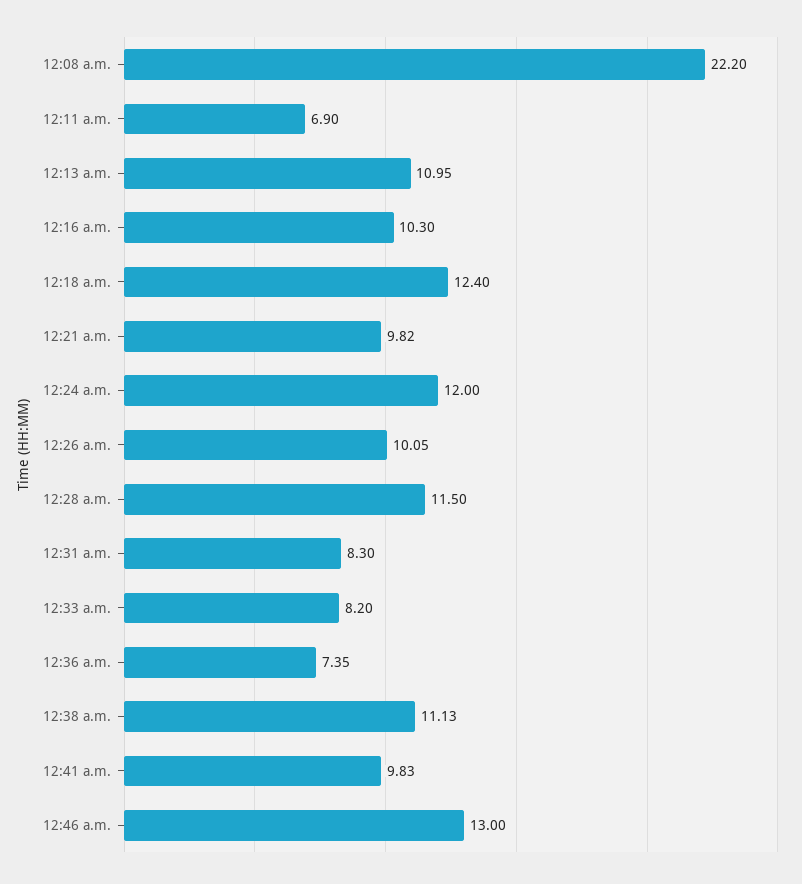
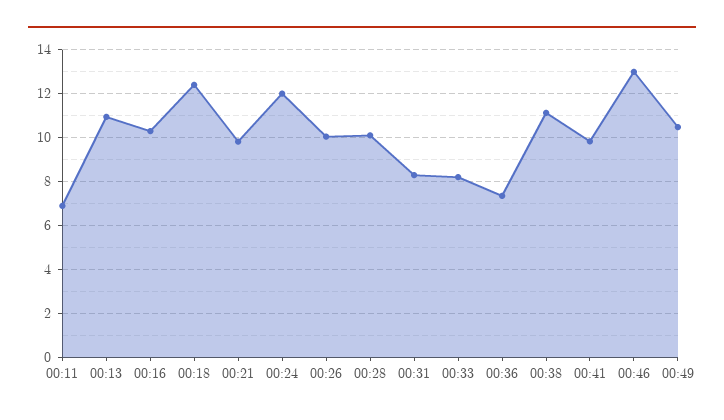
12:08 a.m.: 22.2 -> none
12:28 a.m.: 11.5 -> 10
00:49: none -> 10.5

